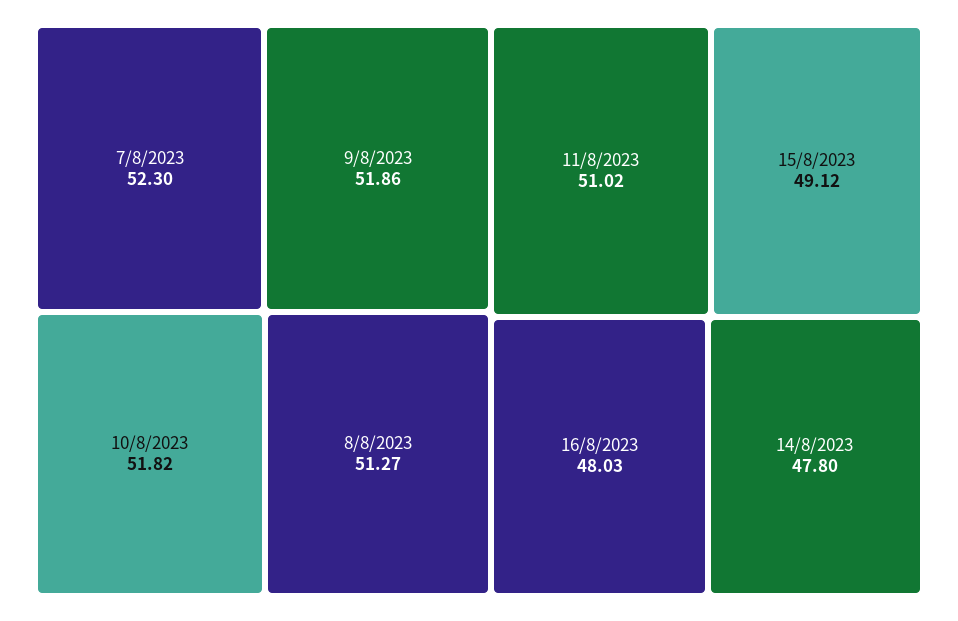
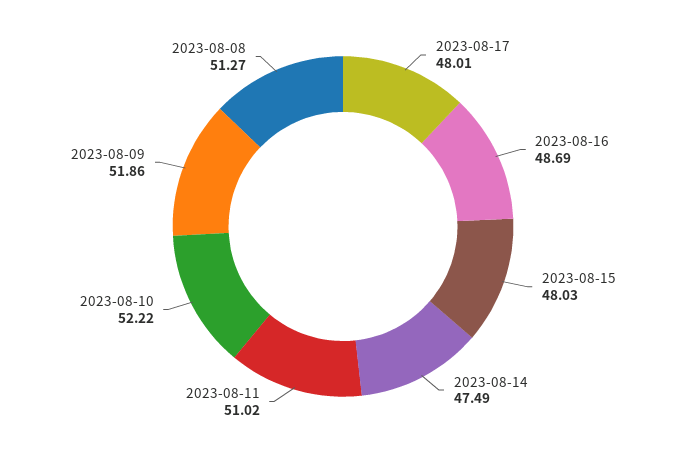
7/8/2023: 52.3 -> none
10/8/2023: 51.82 -> 52.22
15/8/2023: 49.12 -> 48.03
16/8/2023: 48.03 -> 48.69
14/8/2023: 47.8 -> 47.49
2023-08-17: none -> 48.01

